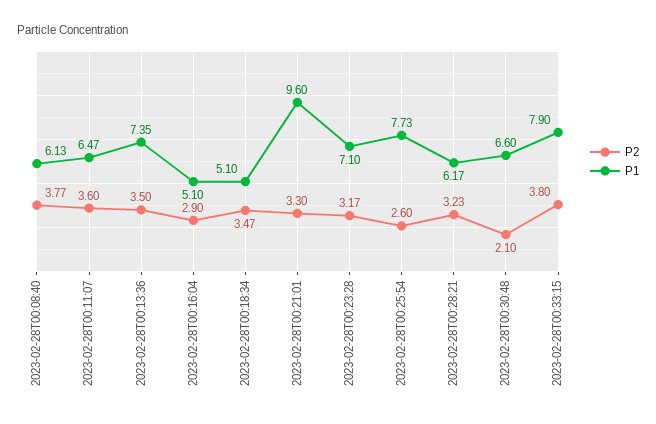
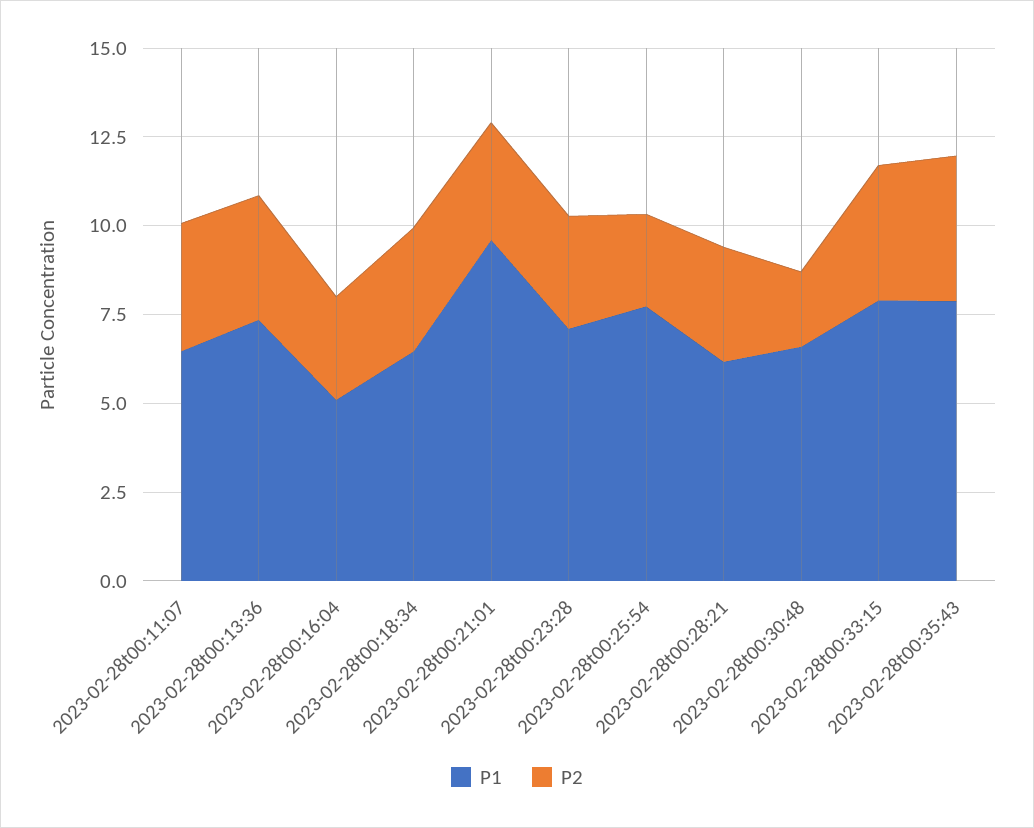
P2, 2023-02-28T00:08:40: 3.77 -> none
P1, 2023-02-28T00:08:40: 6.13 -> none
P1, 2023-02-28T00:18:34: 5.1 -> 6.5
P1, 2023-02-28t00:35:43: none -> 8
P2, 2023-02-28t00:35:43: none -> 4

